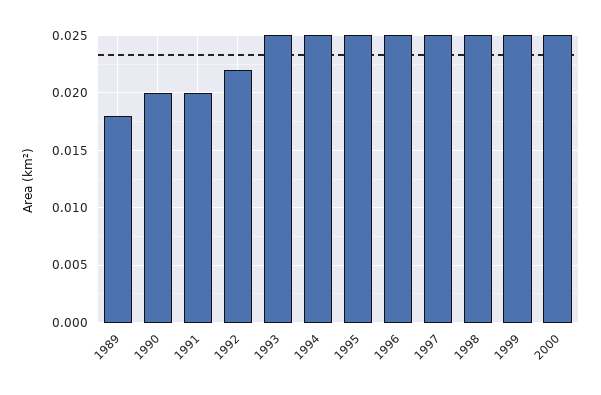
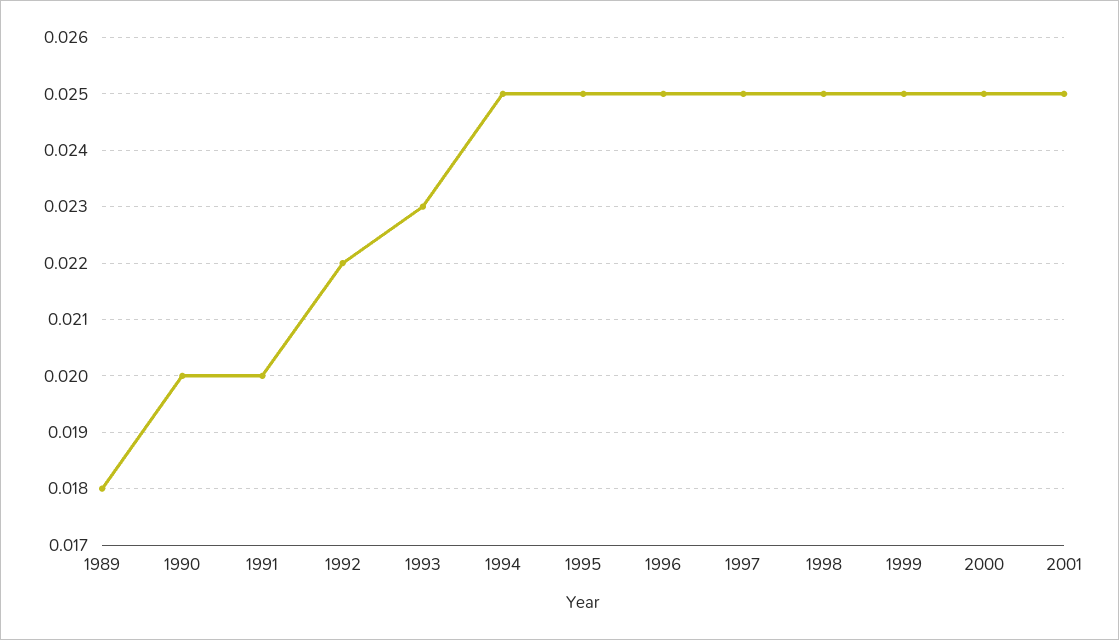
1993: 0.025 -> 0.023
2001: none -> 0.025

